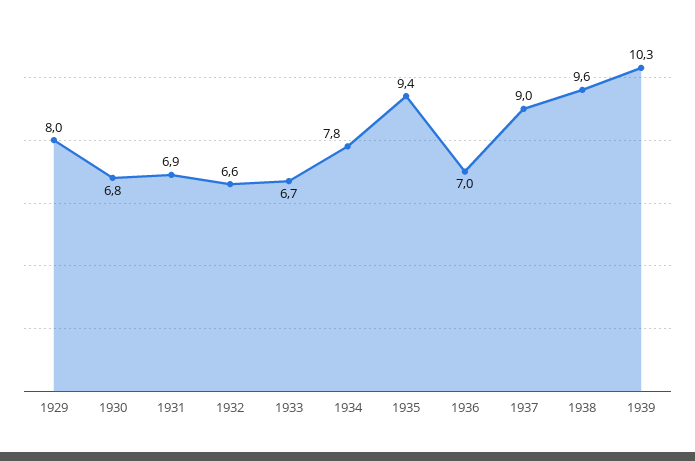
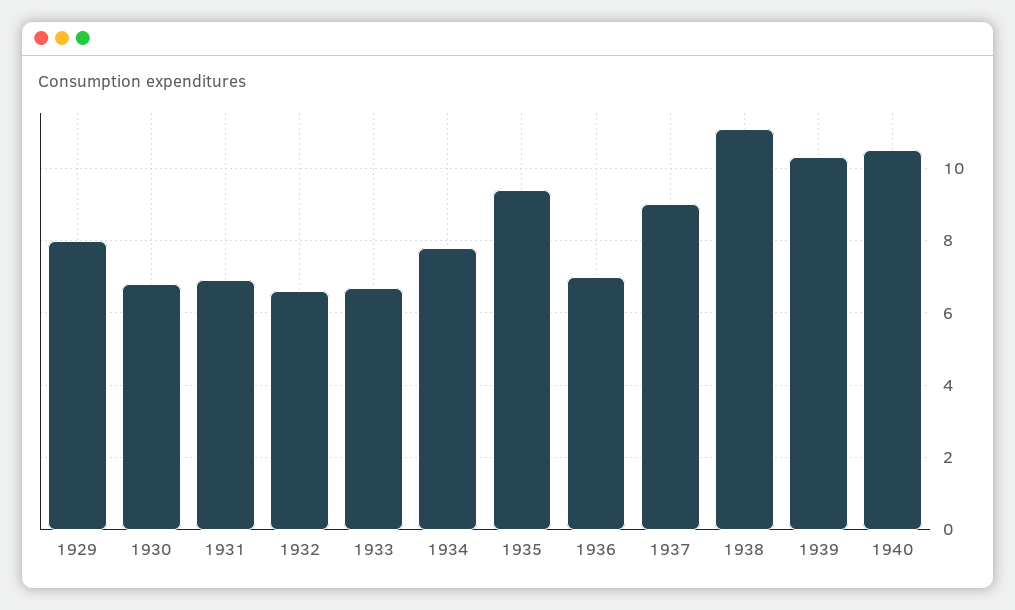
1938: 9.6 -> 11
1940: none -> 10.5

